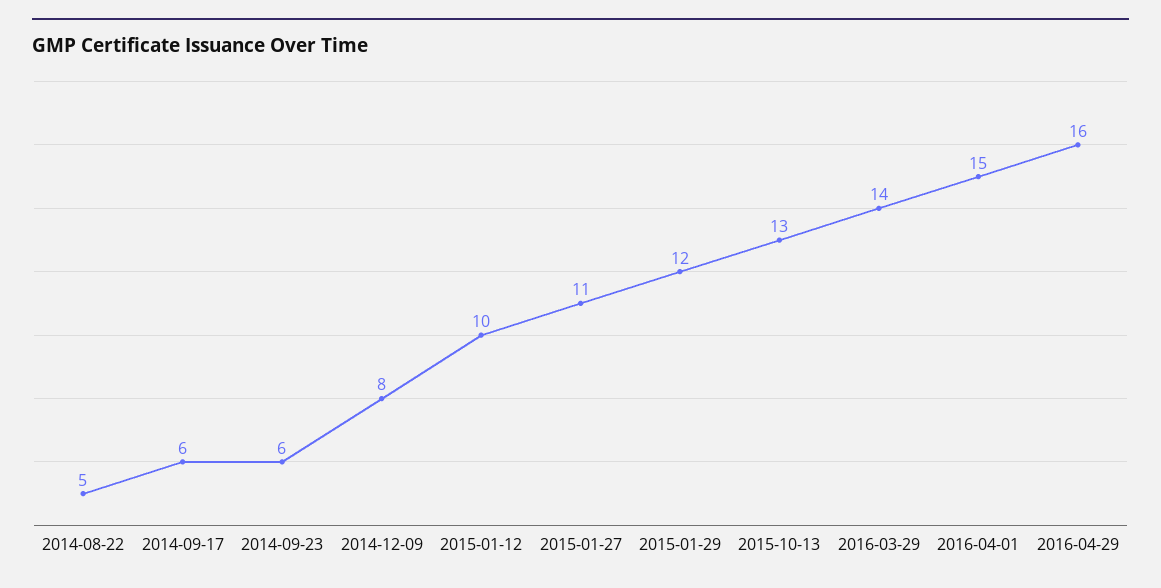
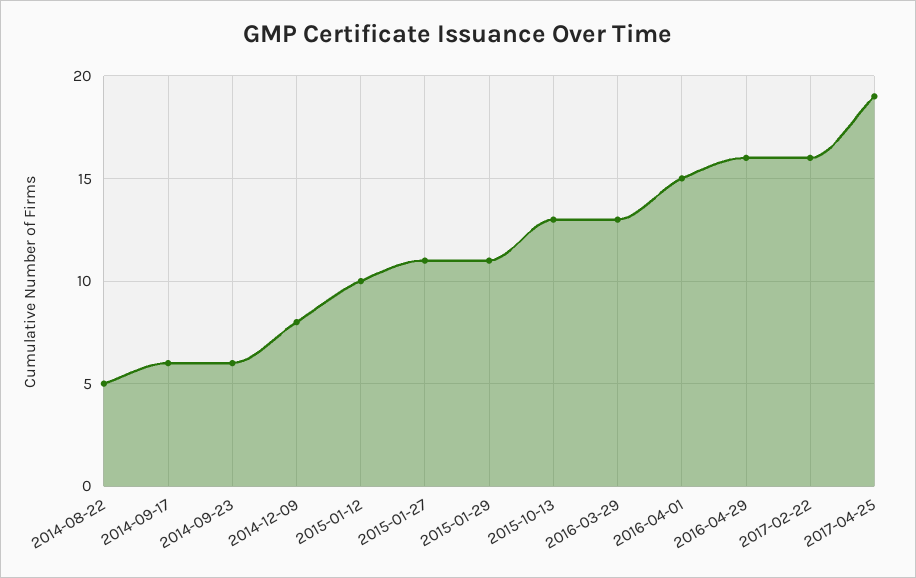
2015-01-29: 12 -> 11
2016-03-29: 14 -> 13
2017-02-22: none -> 16
2017-04-25: none -> 19

